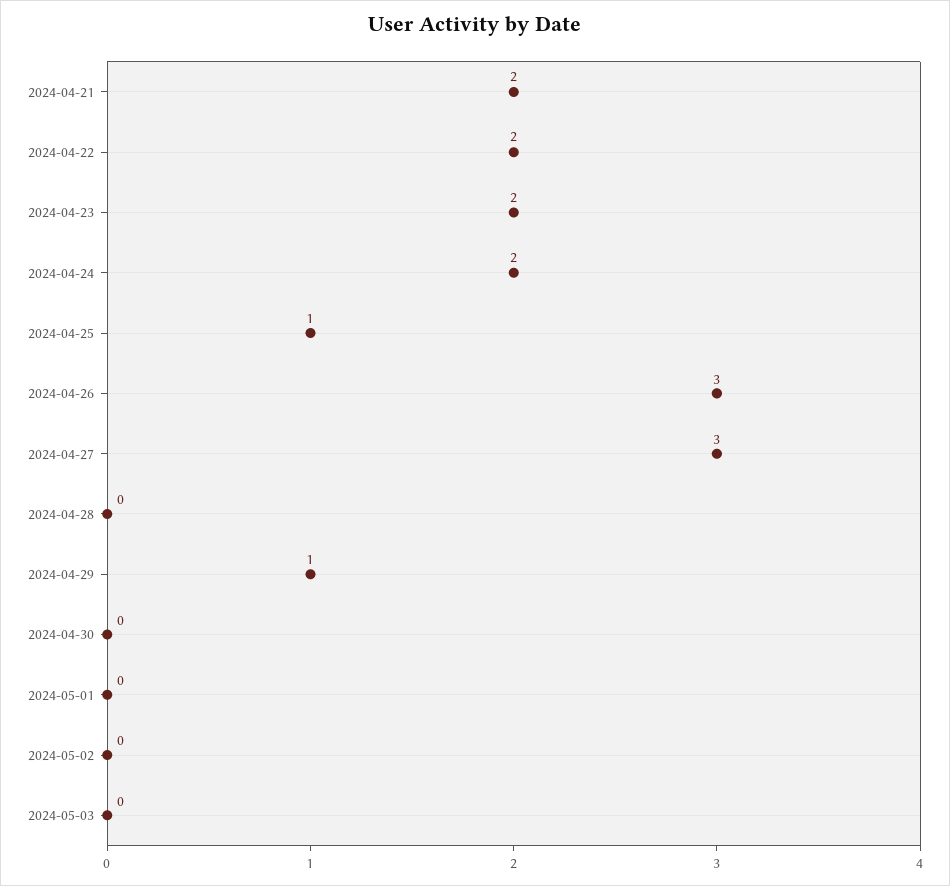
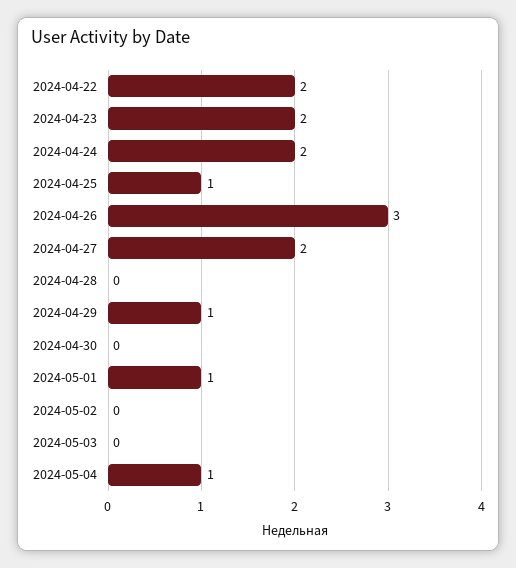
2024-04-21: 2 -> none
2024-04-27: 3 -> 2
2024-05-01: 0 -> 1
2024-05-04: none -> 1

